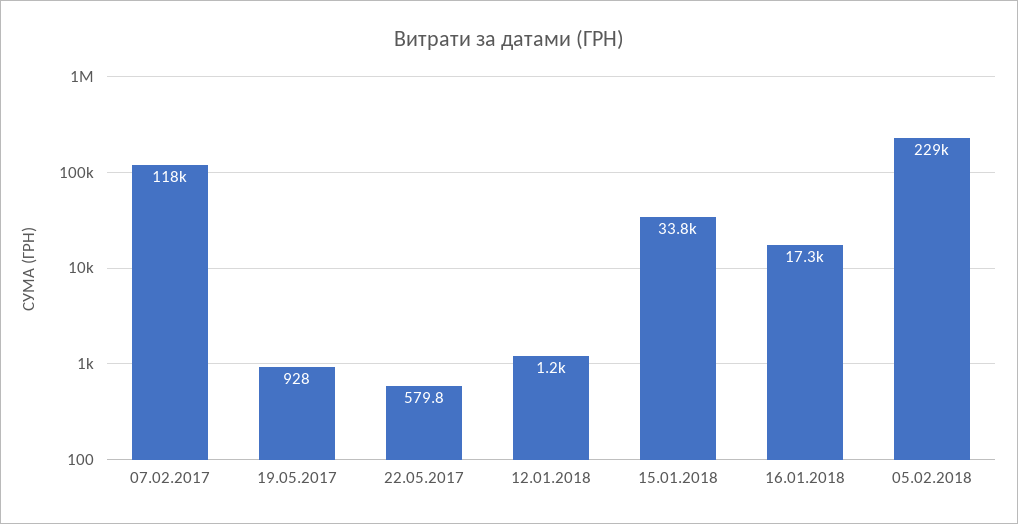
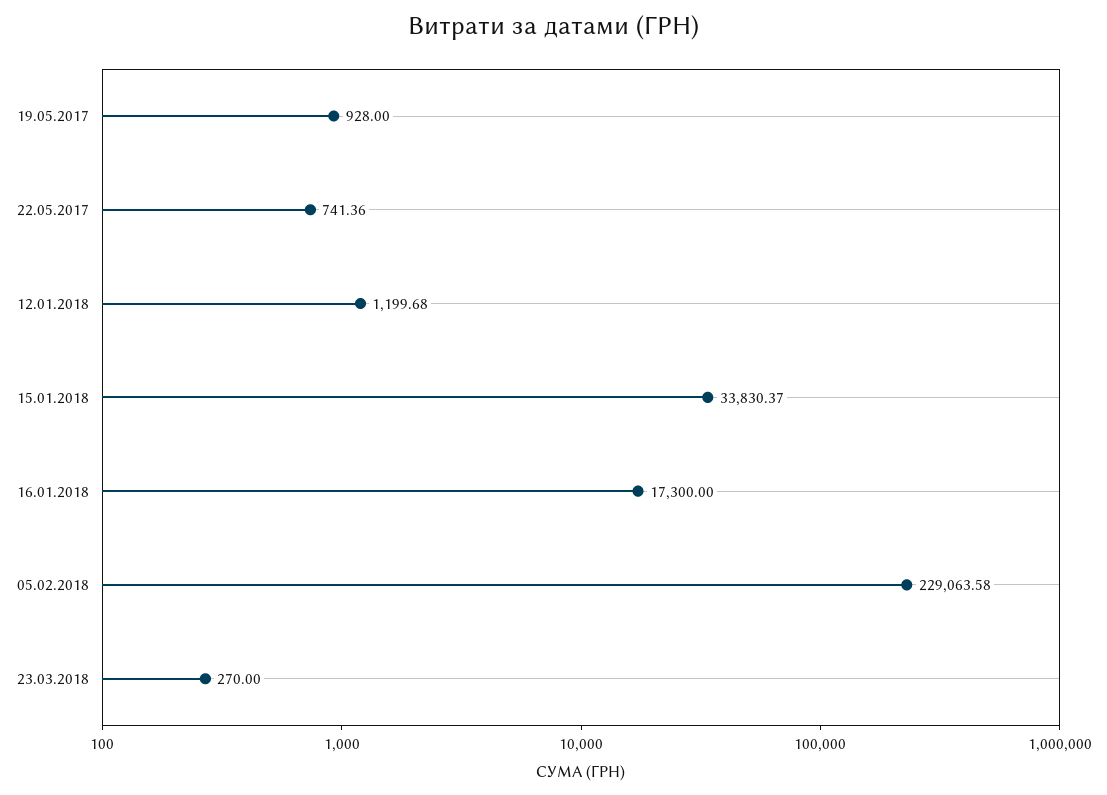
07.02.2017: 118000 -> none
22.05.2017: 579.8 -> 741.36
23.03.2018: none -> 270

